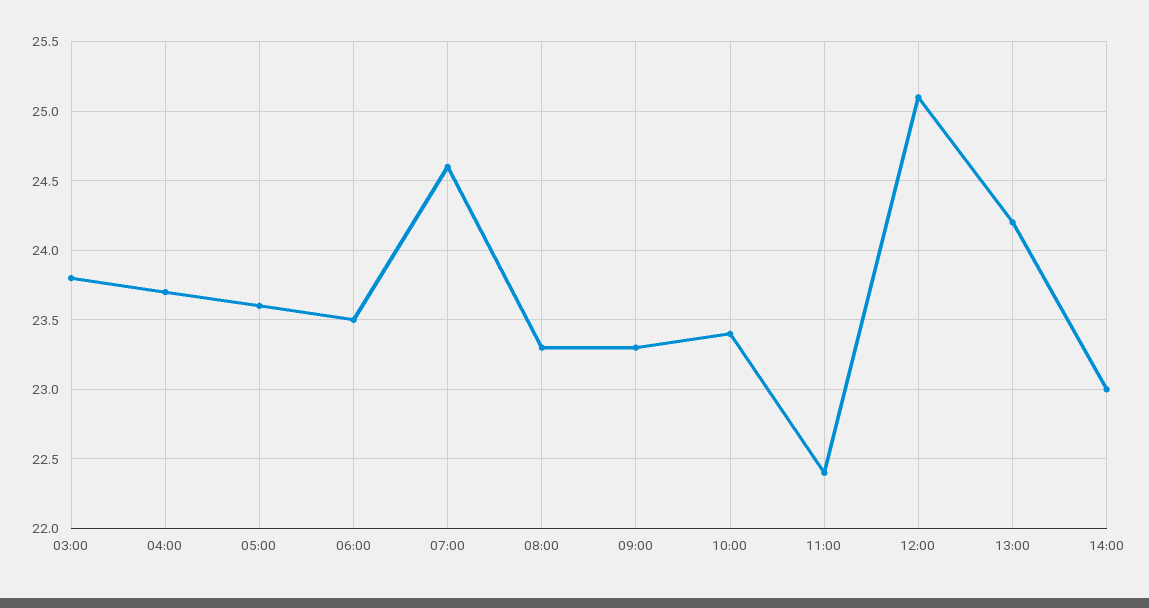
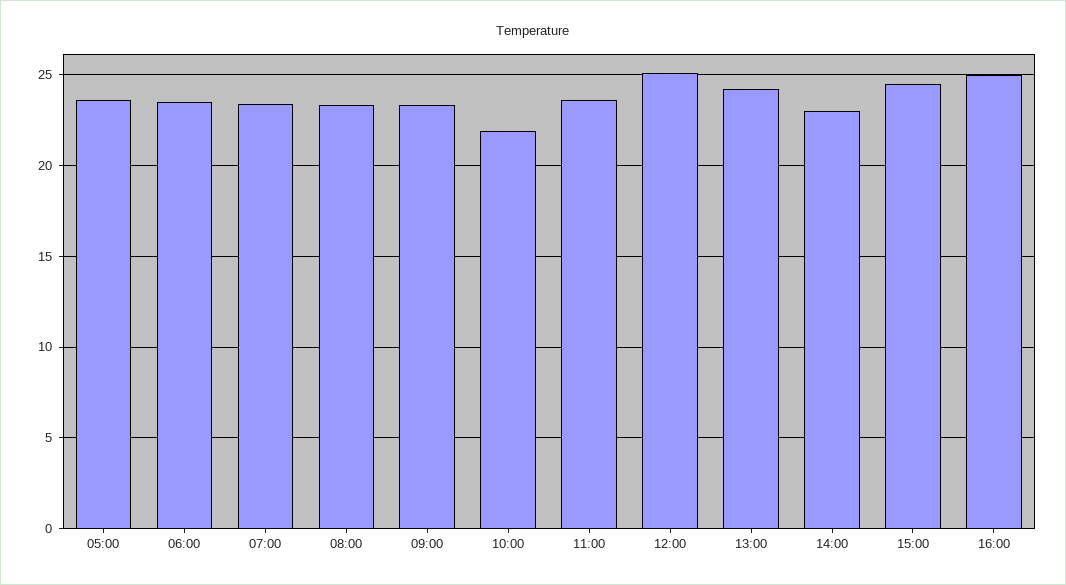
03:00: 23.8 -> none
04:00: 23.7 -> none
07:00: 24.6 -> 23.5
10:00: 23.4 -> 22
11:00: 22.4 -> 23.5
15:00: none -> 24.5
16:00: none -> 25

